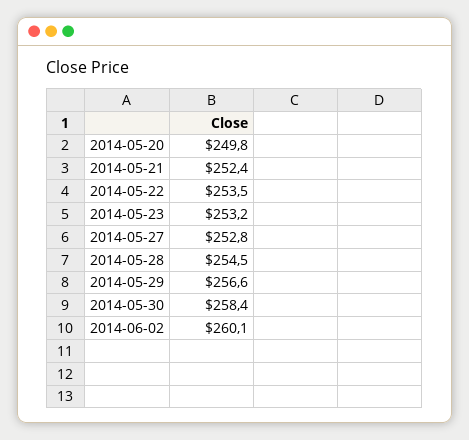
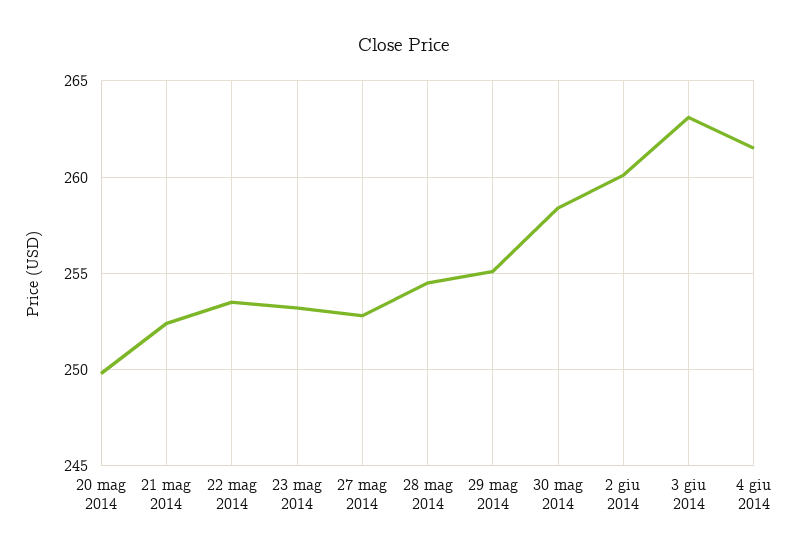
2014-05-29: 256.6 -> 255
3 giu 2014: none -> 263
4 giu 2014: none -> 261.5

